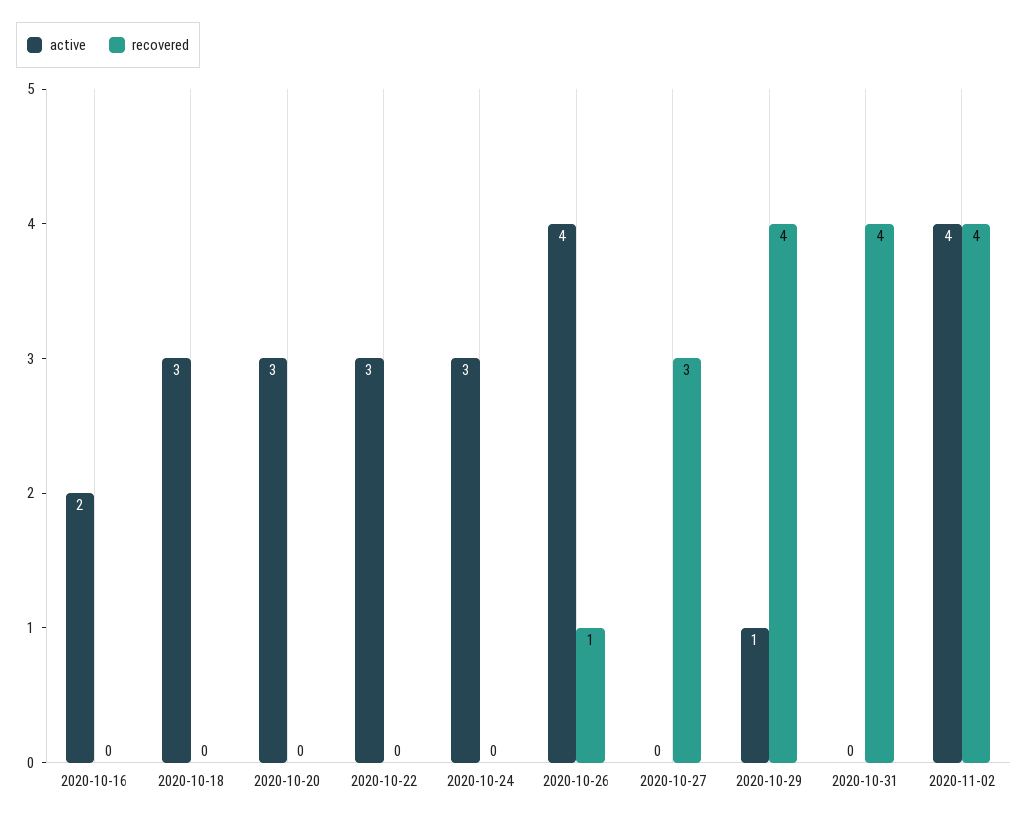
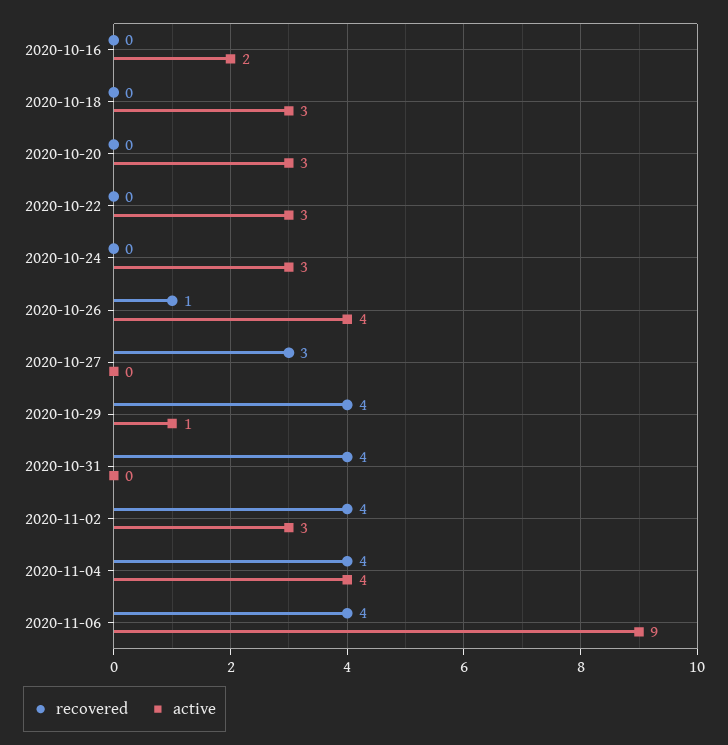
active, 2020-11-02: 4 -> 3
recovered, 2020-11-04: none -> 4
active, 2020-11-04: none -> 4
recovered, 2020-11-06: none -> 4
active, 2020-11-06: none -> 9

